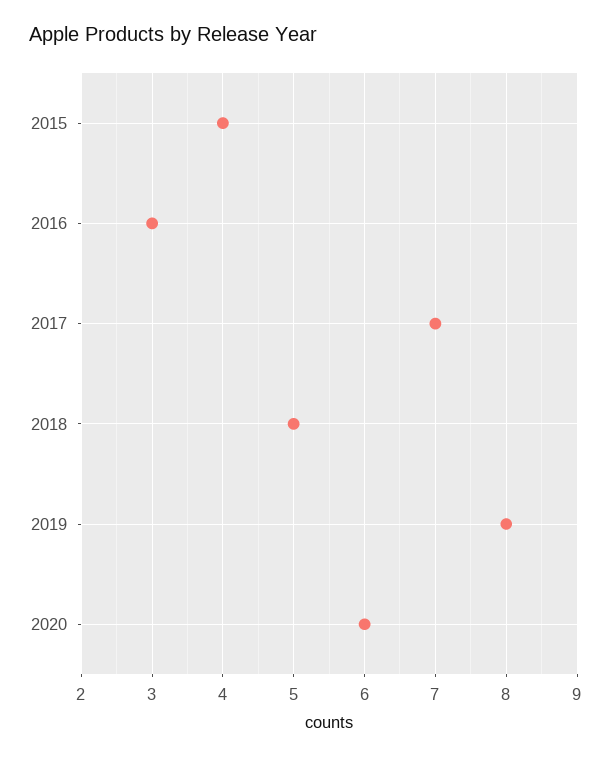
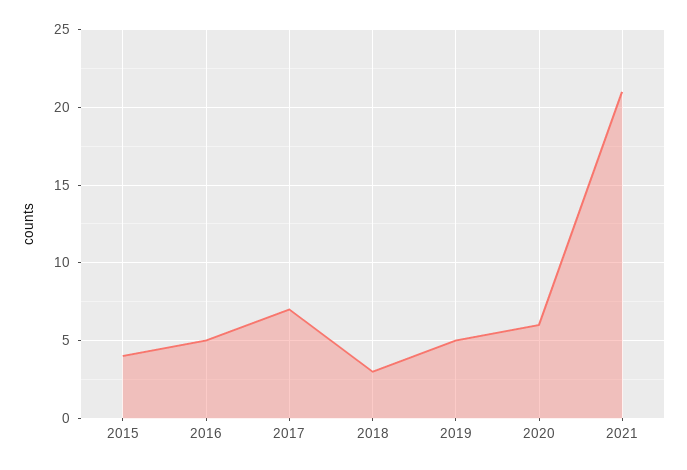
2016: 3 -> 5
2018: 5 -> 3
2019: 8 -> 5
2021: none -> 21

